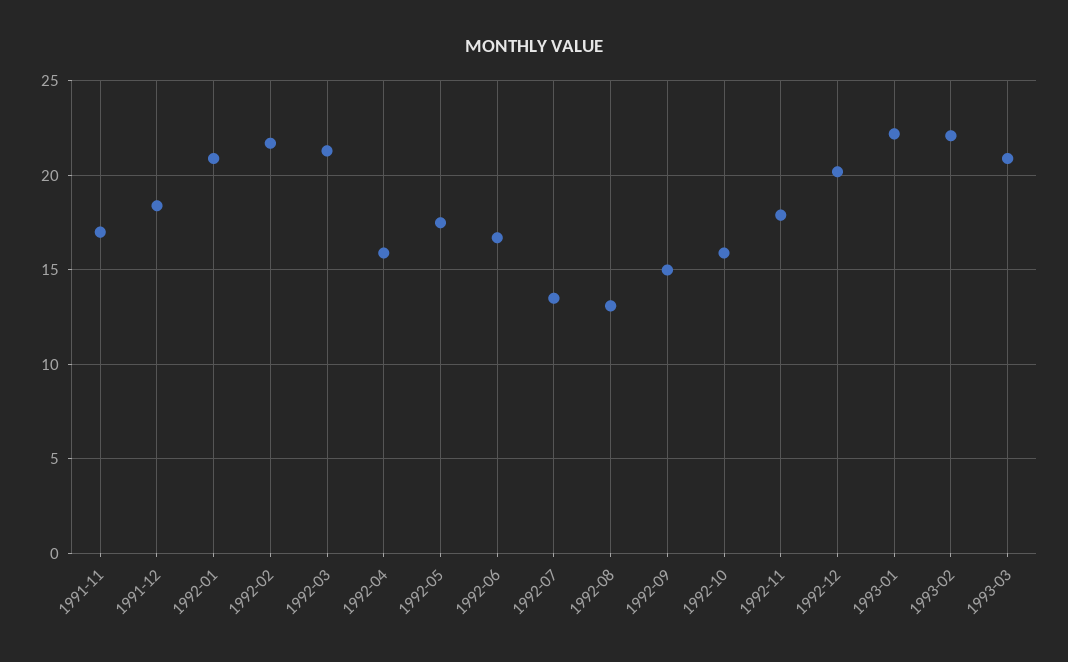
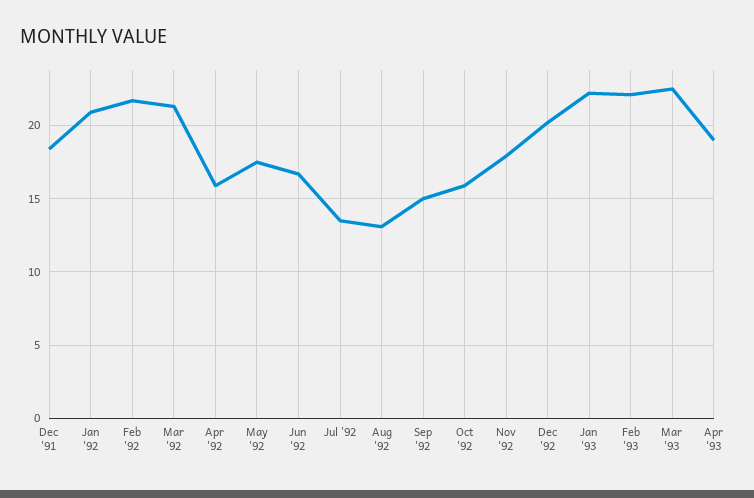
1991-11: 17 -> none
1993-03: 21 -> 22.5
Apr '93: none -> 19

